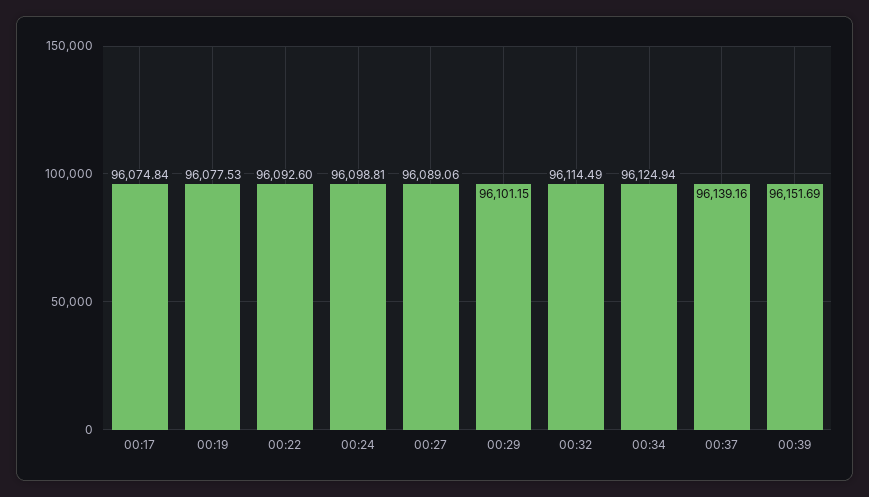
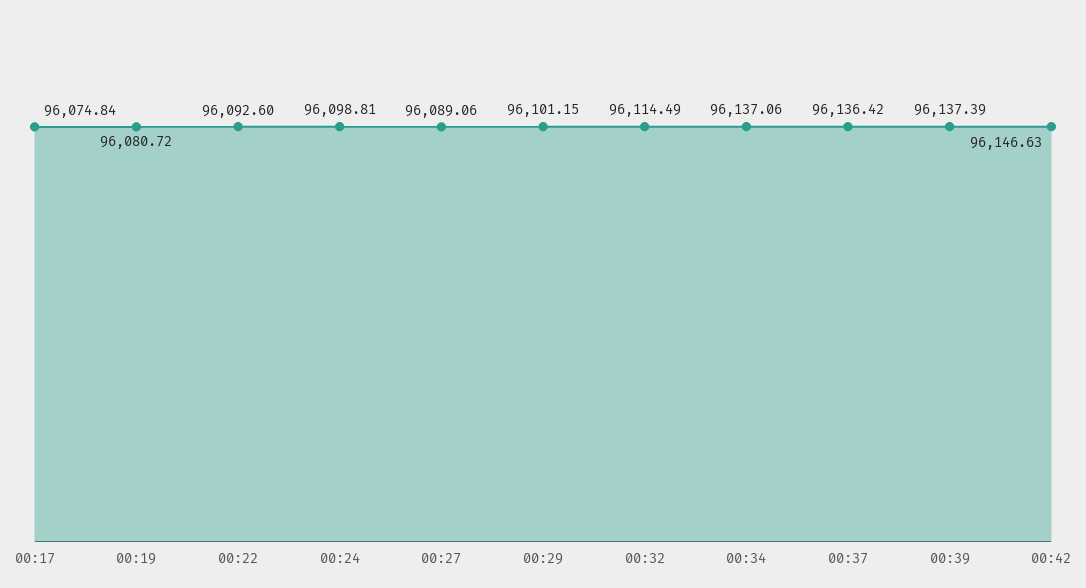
00:19: 96077.53 -> 96080.72
00:34: 96124.94 -> 96137.06
00:37: 96139.16 -> 96136.42
00:39: 96151.69 -> 96137.39
00:42: none -> 96146.63

